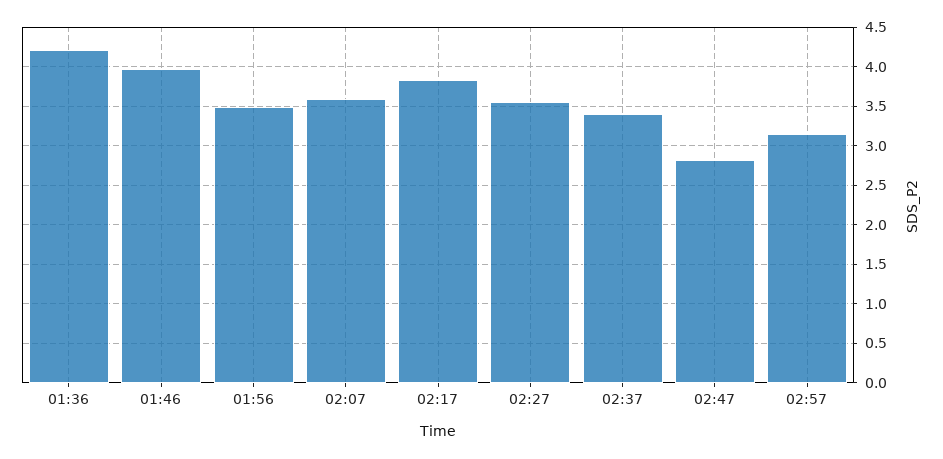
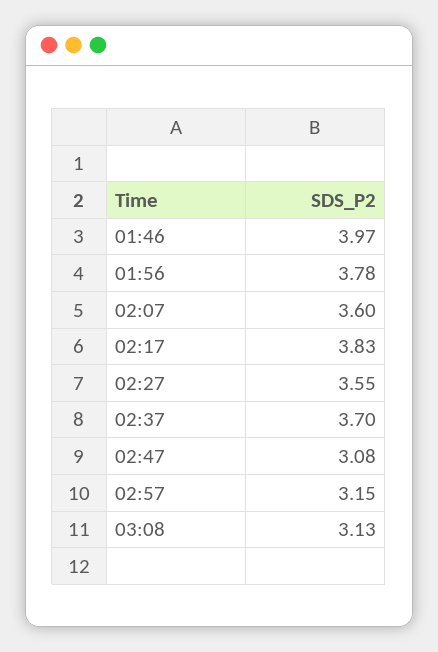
01:36: 4.2 -> none
01:56: 3.5 -> 3.78
02:37: 3.4 -> 3.7
02:47: 2.8 -> 3.08
03:08: none -> 3.13

